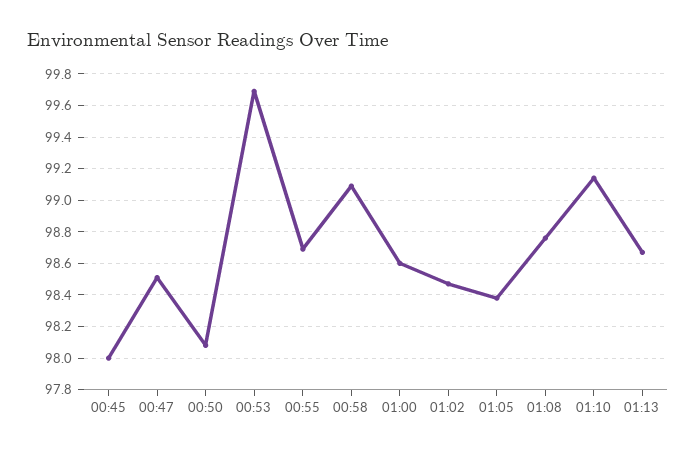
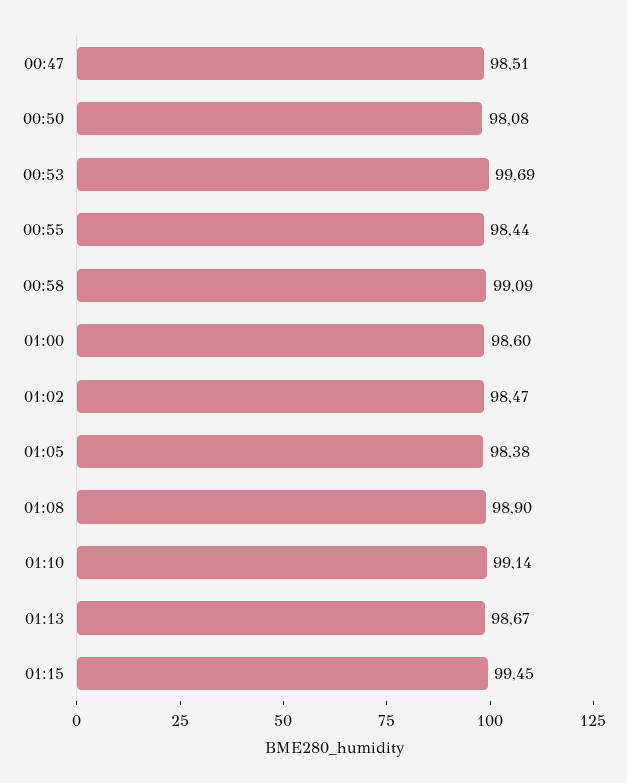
00:45: 98 -> none
00:55: 98.7 -> 98.44
01:08: 98.75 -> 98.9
01:15: none -> 99.45

